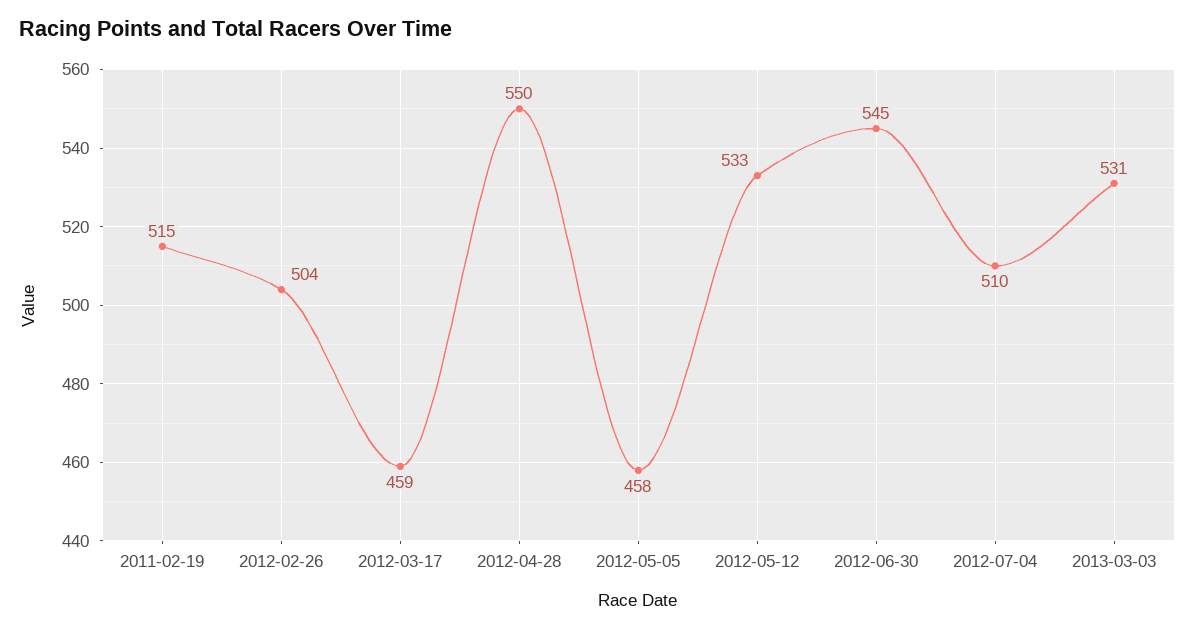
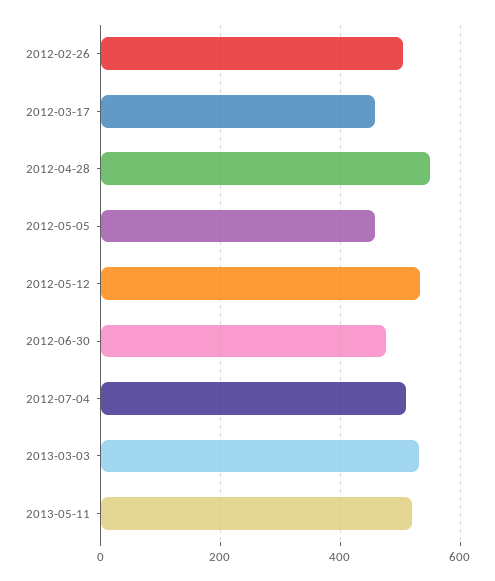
2011-02-19: 515 -> none
2012-06-30: 545 -> 480
2013-05-11: none -> 520

